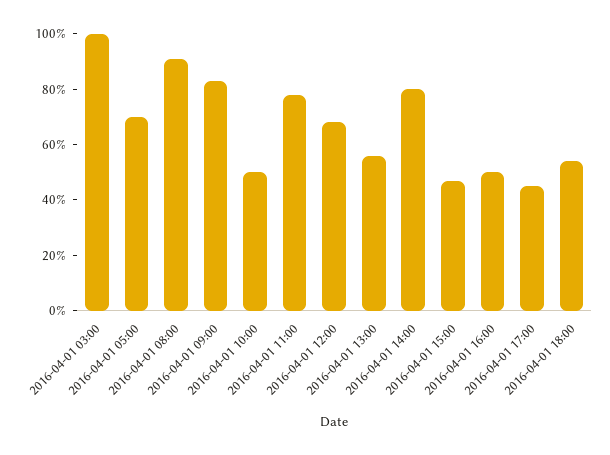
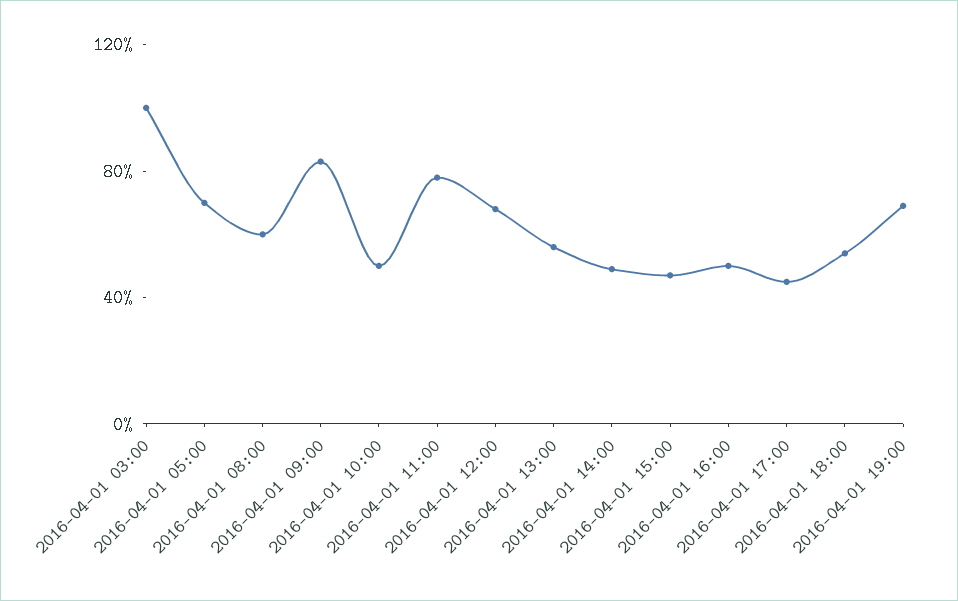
2016-04-01 08:00: 90 -> 60
2016-04-01 14:00: 80 -> 50
2016-04-01 19:00: none -> 70

